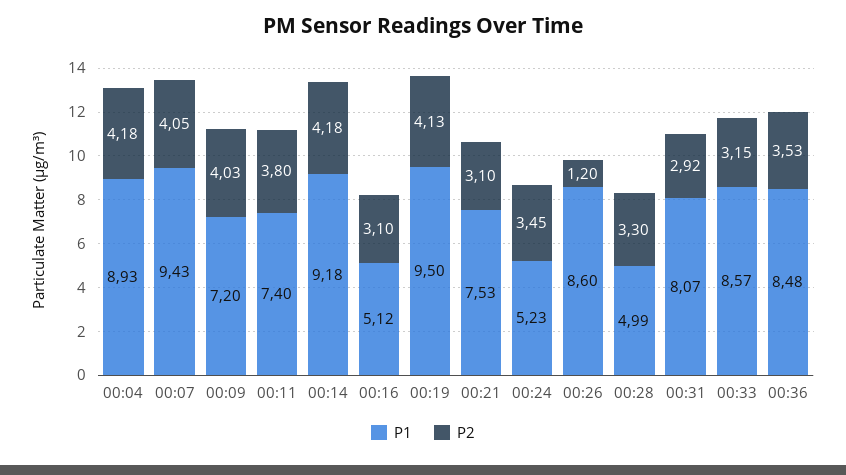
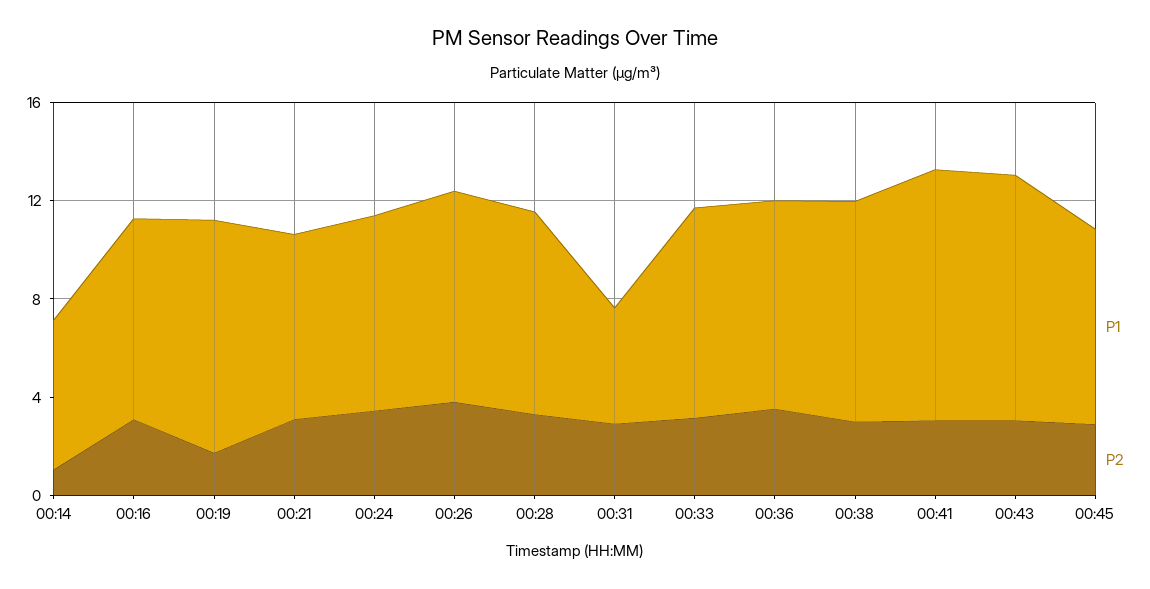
P1, 00:04: 8.93 -> none
P2, 00:04: 4.18 -> none
P1, 00:07: 9.43 -> none
P2, 00:07: 4.05 -> none
P1, 00:09: 7.2 -> none
P2, 00:09: 4.03 -> none
P1, 00:11: 7.4 -> none
P2, 00:11: 3.8 -> none
P1, 00:14: 9.18 -> 6
P2, 00:14: 4.18 -> 1
P1, 00:16: 5.12 -> 8
P2, 00:19: 4.13 -> 2
P1, 00:24: 5.23 -> 8
P2, 00:26: 1.2 -> 4
P1, 00:28: 4.99 -> 8
P1, 00:31: 8.07 -> 5
P1, 00:38: none -> 9
P2, 00:38: none -> 3
P1, 00:41: none -> 10
P2, 00:41: none -> 3
P1, 00:43: none -> 10
P2, 00:43: none -> 3
P1, 00:45: none -> 8
P2, 00:45: none -> 3

